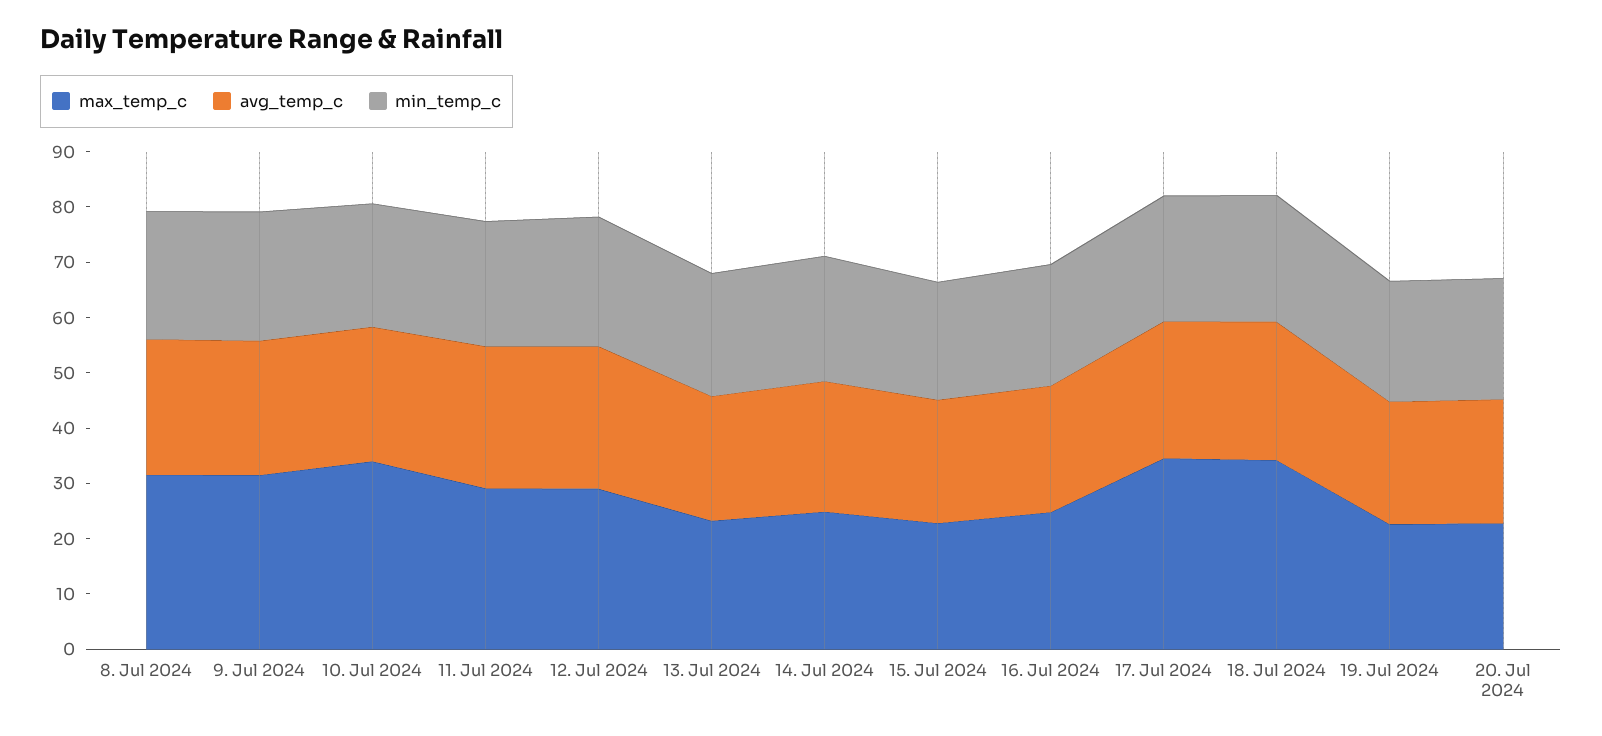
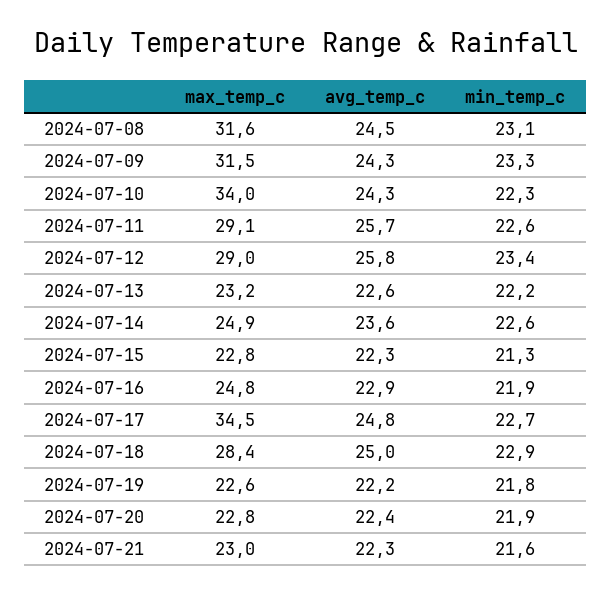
max_temp_c, 18. Jul 2024: 34 -> 28.4
max_temp_c, 2024-07-21: none -> 23
avg_temp_c, 2024-07-21: none -> 22.3
min_temp_c, 2024-07-21: none -> 21.6

